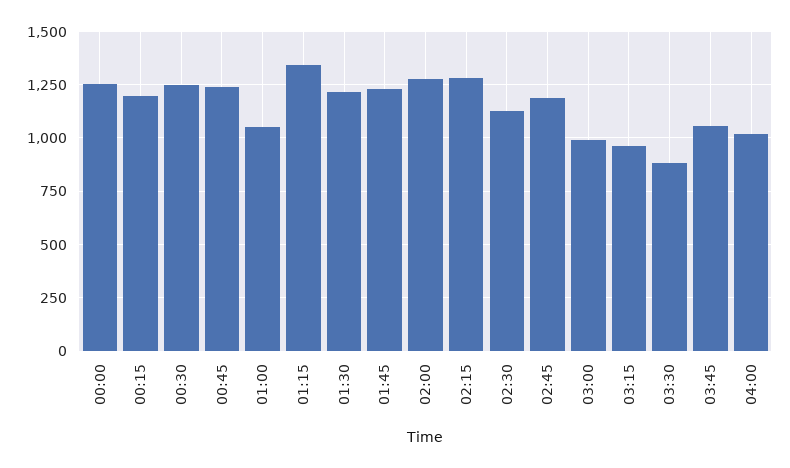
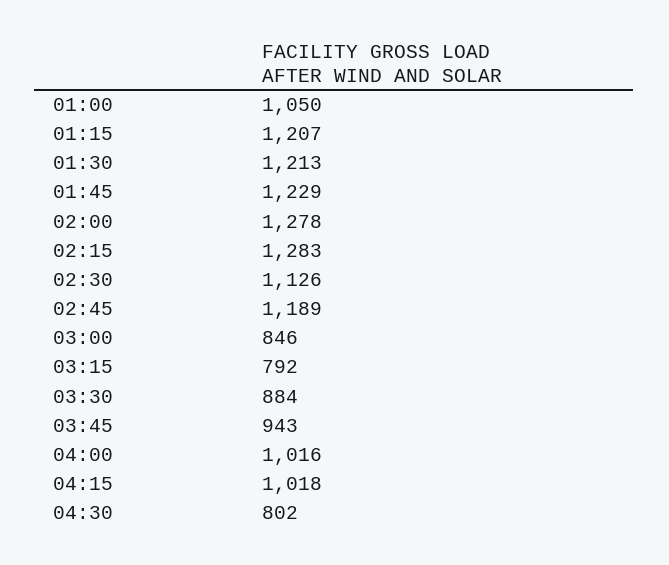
00:00: 1250 -> none
00:15: 1200 -> none
00:30: 1250 -> none
00:45: 1250 -> none
01:15: 1350 -> 1207
03:00: 1000 -> 846
03:15: 950 -> 792
03:45: 1050 -> 943
04:15: none -> 1018
04:30: none -> 802

